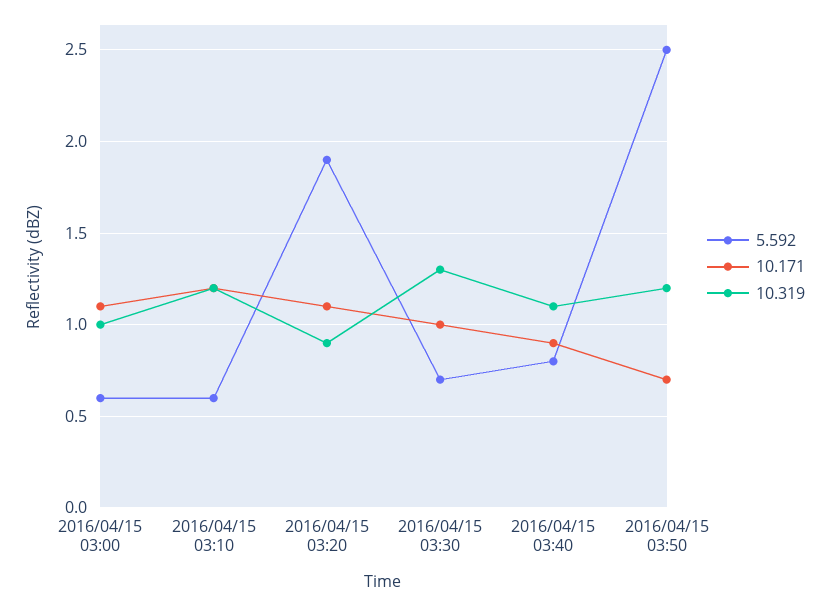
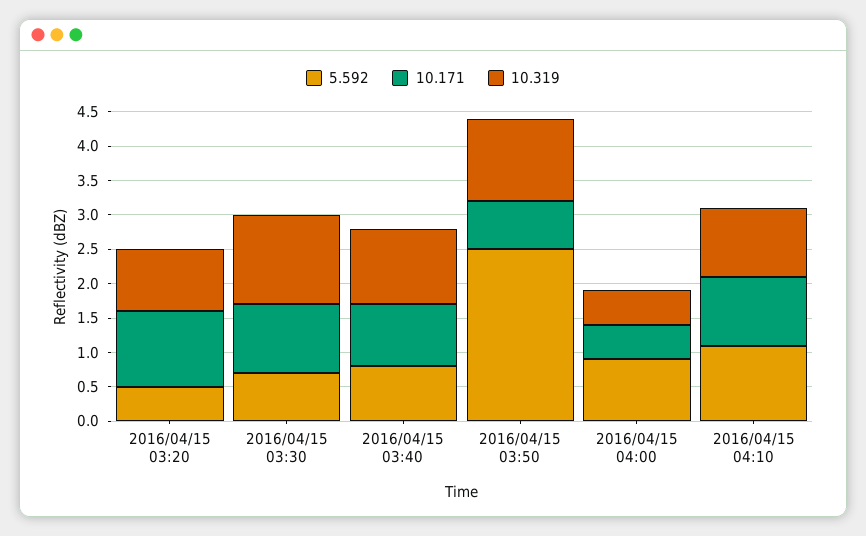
5.592, 2016/04/15 03:00: 0.6 -> none
10.171, 2016/04/15 03:00: 1.1 -> none
10.319, 2016/04/15 03:00: 1 -> none
5.592, 2016/04/15 03:10: 0.6 -> none
10.171, 2016/04/15 03:10: 1.2 -> none
10.319, 2016/04/15 03:10: 1.2 -> none
5.592, 2016/04/15 03:20: 1.9 -> 0.5
5.592, 2016/04/15 04:00: none -> 1
10.171, 2016/04/15 04:00: none -> 0.5
10.319, 2016/04/15 04:00: none -> 0.5
5.592, 2016/04/15 04:10: none -> 1
10.171, 2016/04/15 04:10: none -> 1
10.319, 2016/04/15 04:10: none -> 1

